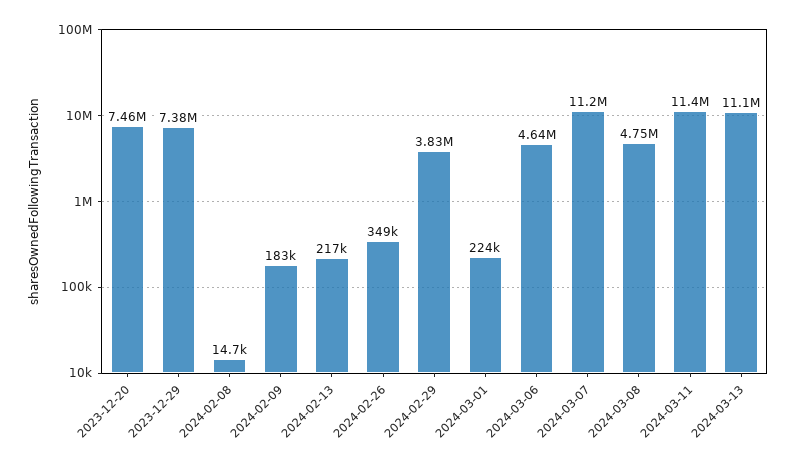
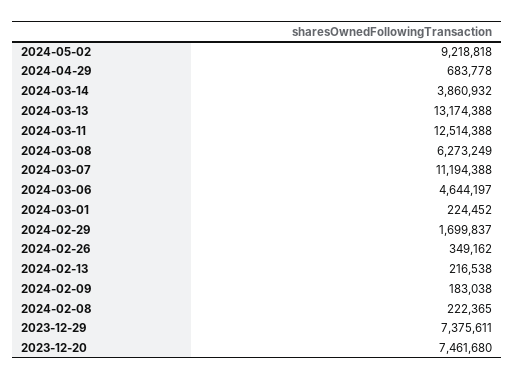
2024-02-08: 14700 -> 222365
2024-02-29: 3830000 -> 1699837
2024-03-08: 4750000 -> 6273249
2024-03-11: 11400000 -> 12514388
2024-03-13: 11100000 -> 13174388
2024-05-02: none -> 9218818
2024-04-29: none -> 683778
2024-03-14: none -> 3860932

